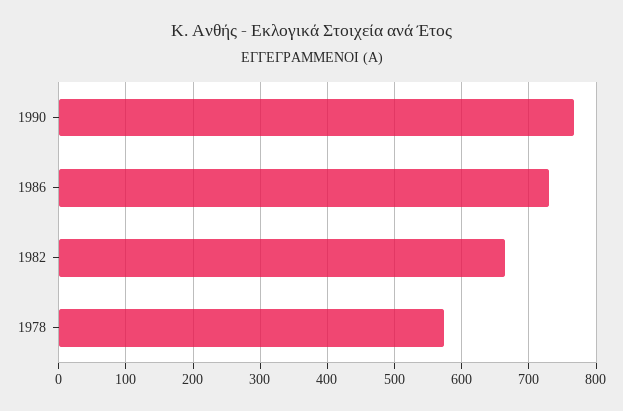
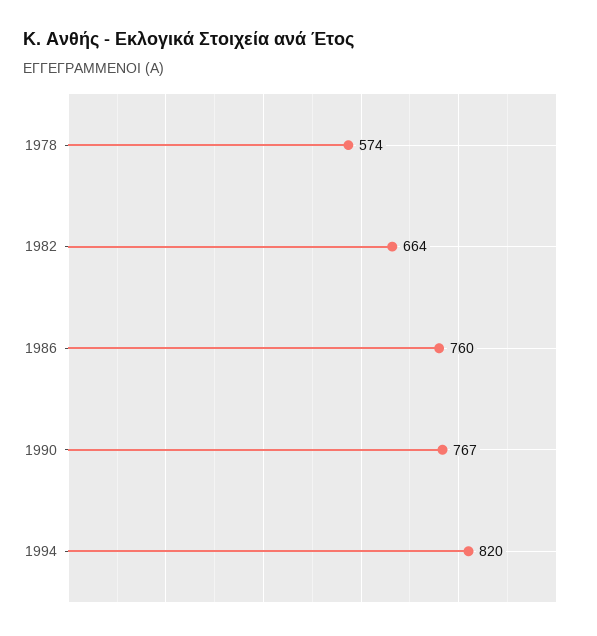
1986: 730 -> 760
1994: none -> 820

